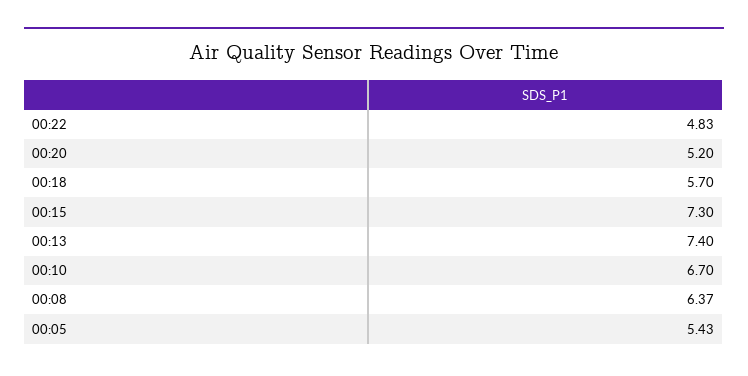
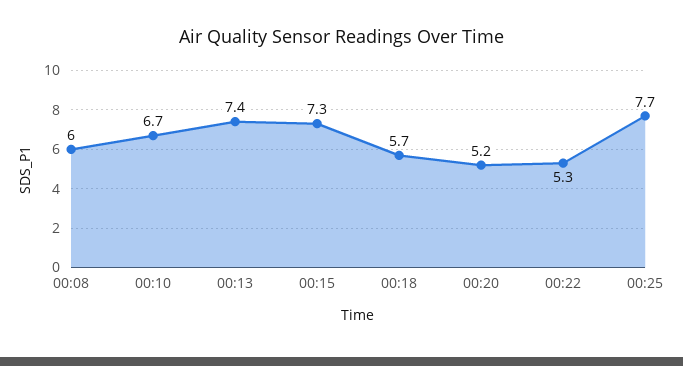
00:22: 4.83 -> 5.3
00:08: 6.37 -> 6
00:05: 5.43 -> none
00:25: none -> 7.7

